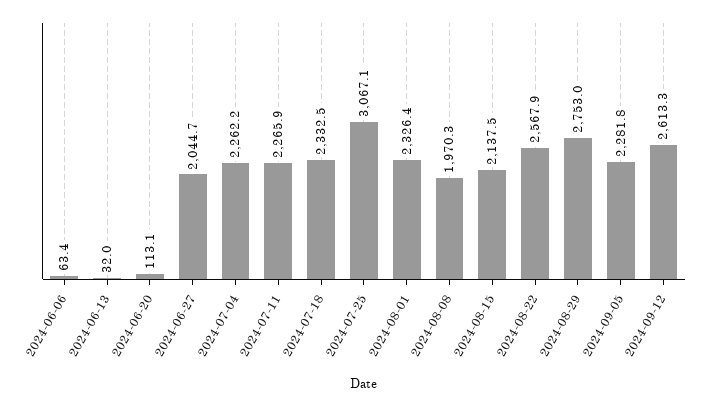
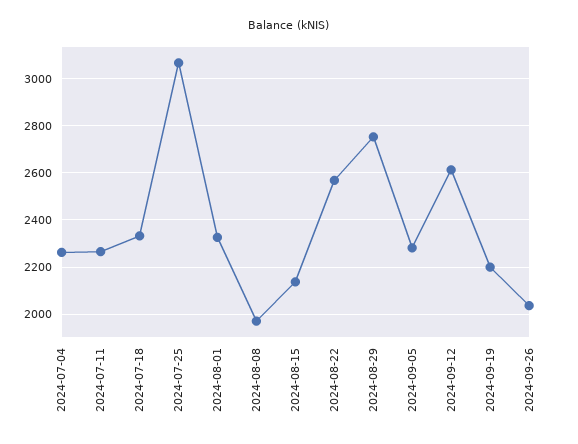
2024-06-06: 63.4 -> none
2024-06-13: 32 -> none
2024-06-20: 113.1 -> none
2024-06-27: 2044.7 -> none
2024-09-19: none -> 2200
2024-09-26: none -> 2050

